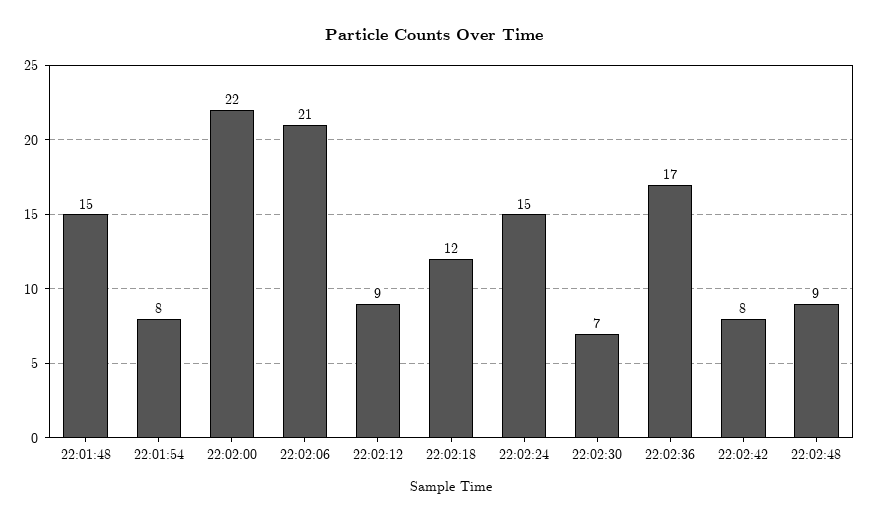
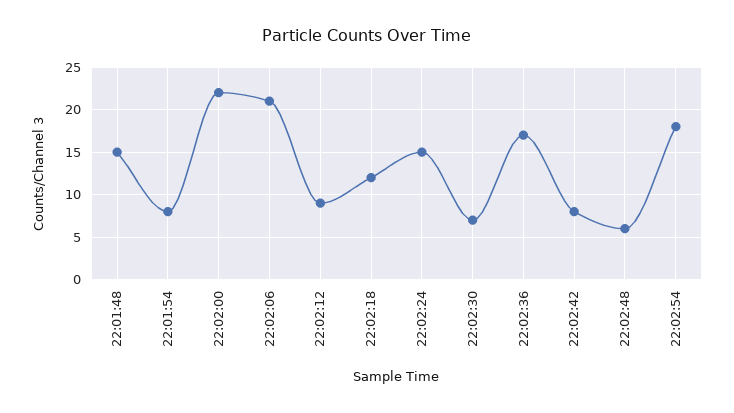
22:02:48: 9 -> 6
22:02:54: none -> 18

